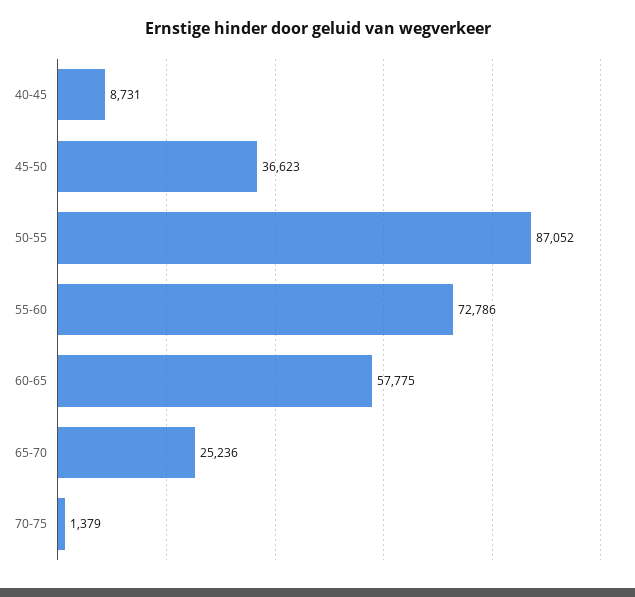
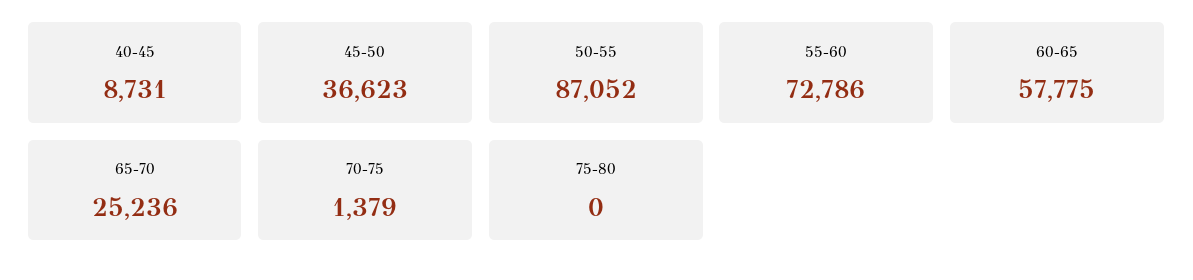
75-80: none -> 0

